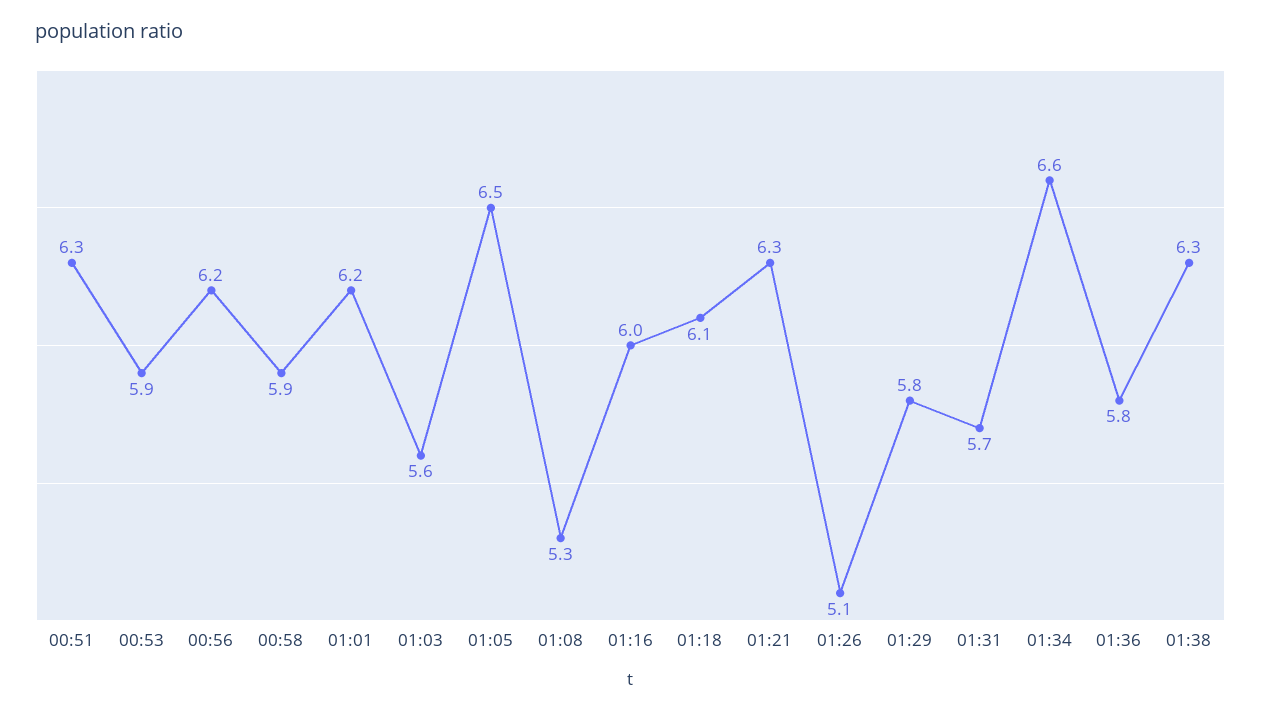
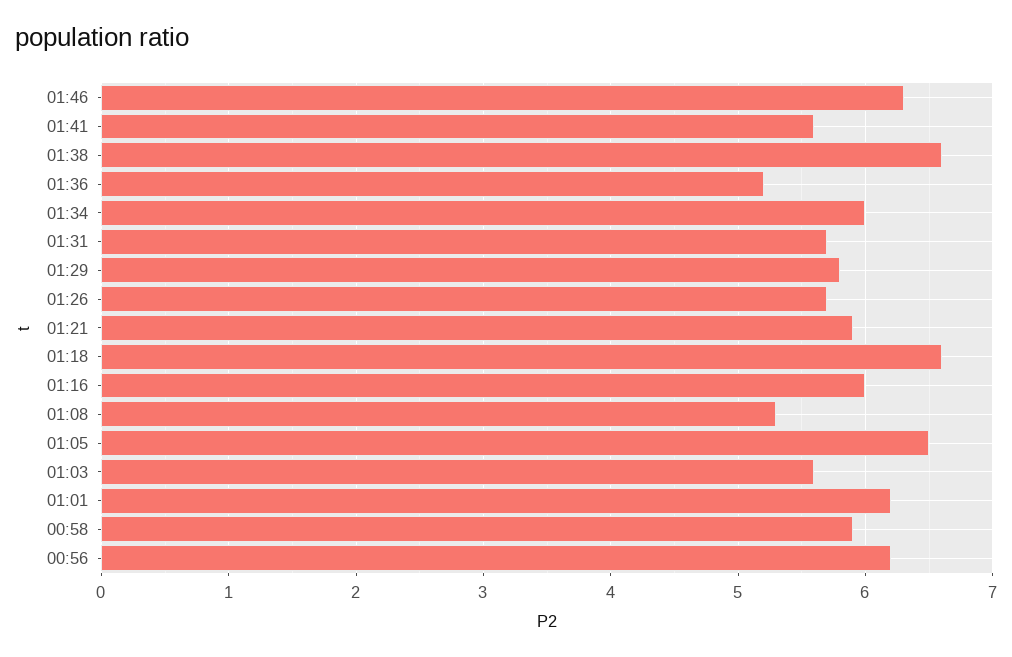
00:51: 6.3 -> none
00:53: 5.9 -> none
01:18: 6.1 -> 6.6
01:21: 6.3 -> 5.9
01:26: 5.1 -> 5.7
01:34: 6.6 -> 6
01:36: 5.8 -> 5.2
01:38: 6.3 -> 6.6
01:46: none -> 6.3
01:41: none -> 5.6

